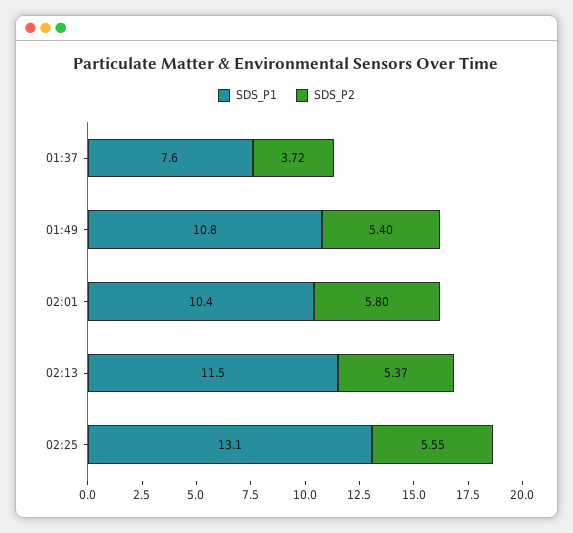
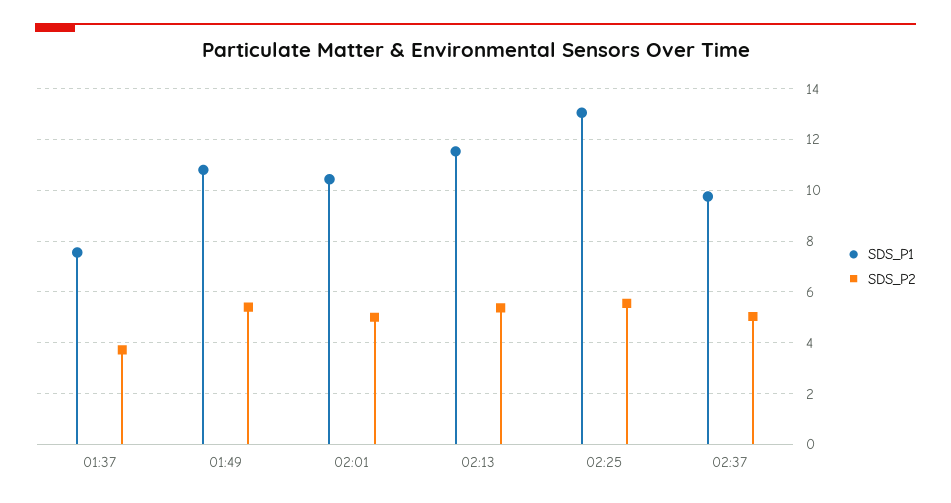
SDS_P2, 02:01: 5.8 -> 5
SDS_P1, 02:37: none -> 9.75
SDS_P2, 02:37: none -> 5

